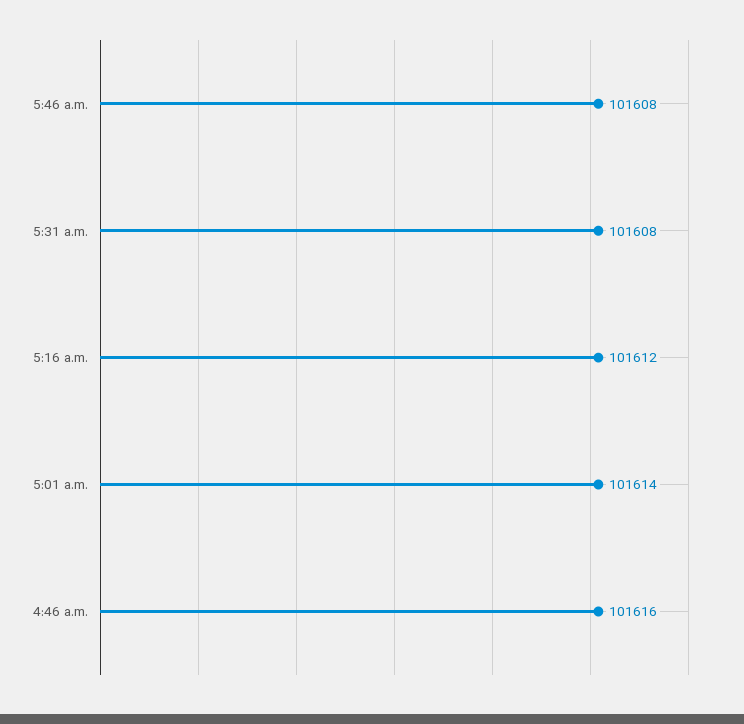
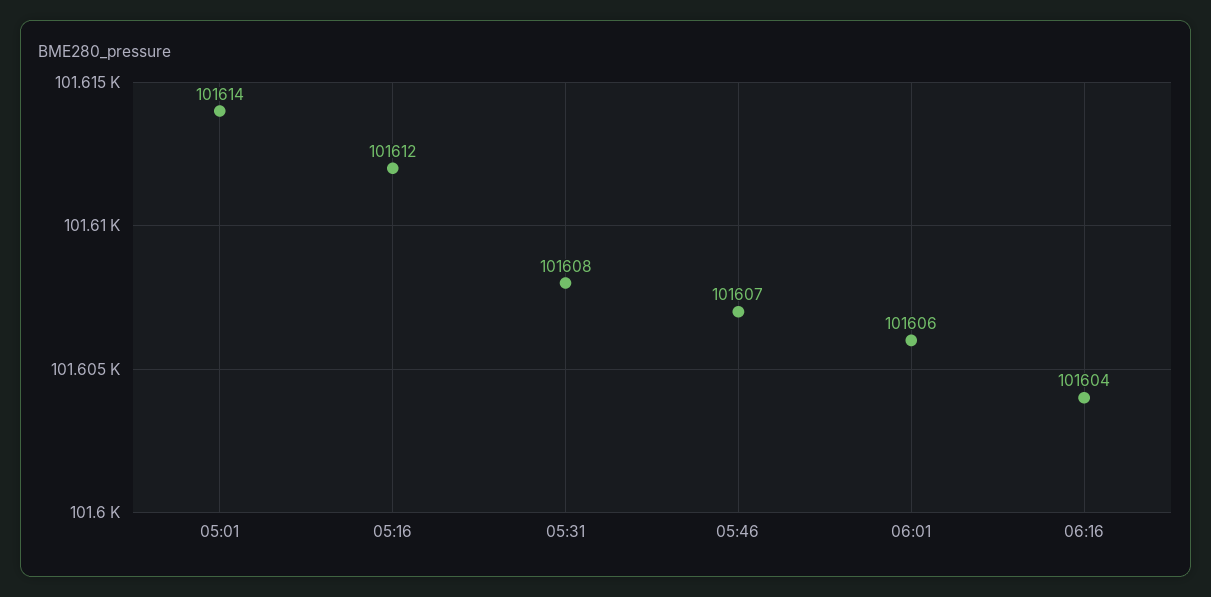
5:46 a.m.: 101608 -> 101607
4:46 a.m.: 101616 -> none
06:01: none -> 101606
06:16: none -> 101604

